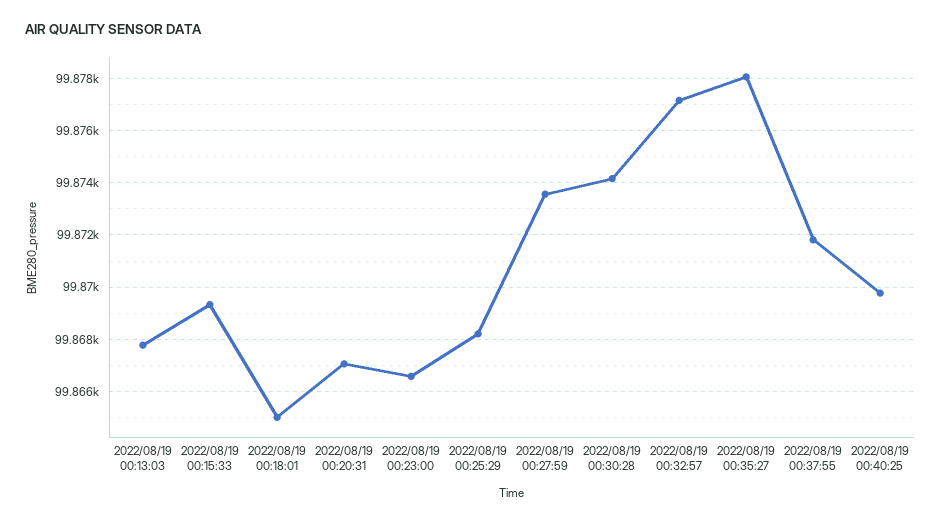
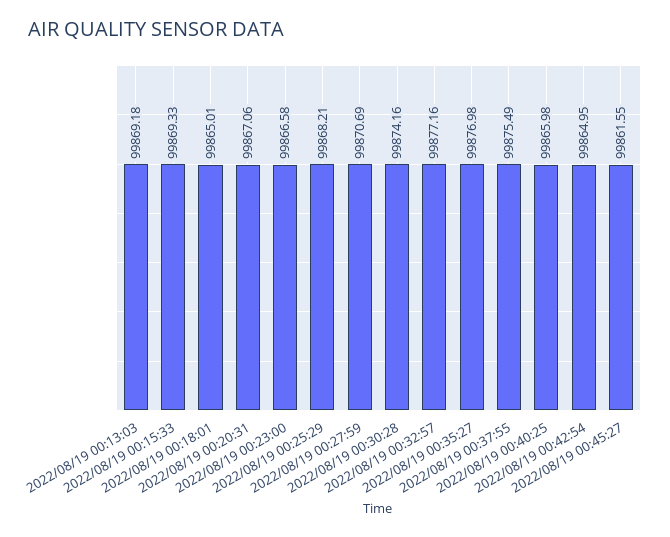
2022/08/19 00:13:03: 99867.75 -> 99869.18
2022/08/19 00:27:59: 99873.5 -> 99870.69
2022/08/19 00:35:27: 99878 -> 99876.98
2022/08/19 00:37:55: 99871.75 -> 99875.49
2022/08/19 00:40:25: 99869.75 -> 99865.98
2022/08/19 00:42:54: none -> 99864.95
2022/08/19 00:45:27: none -> 99861.55

